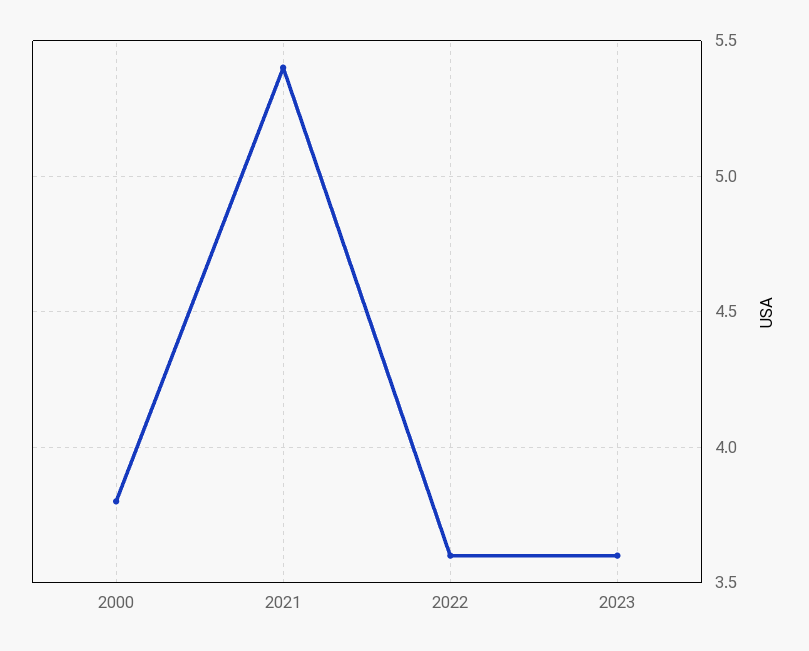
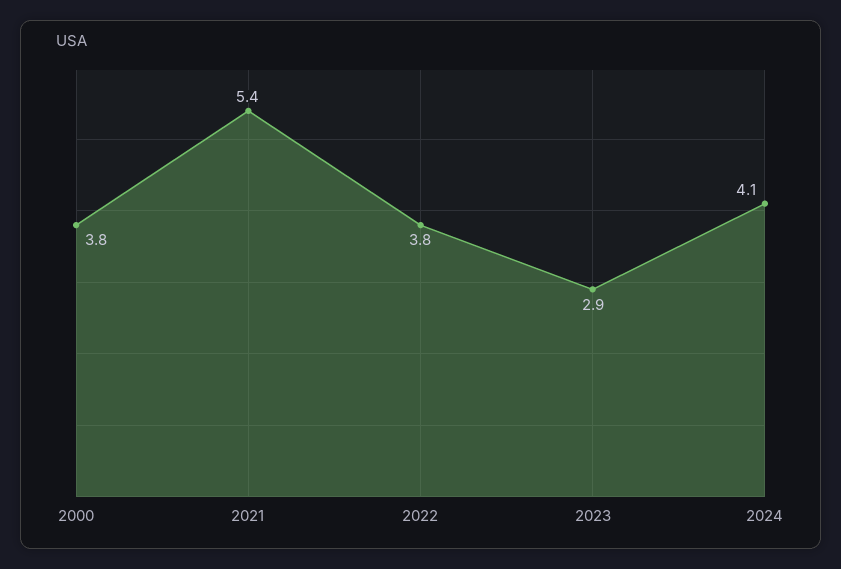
2022: 3.6 -> 3.8
2023: 3.6 -> 2.9
2024: none -> 4.1

